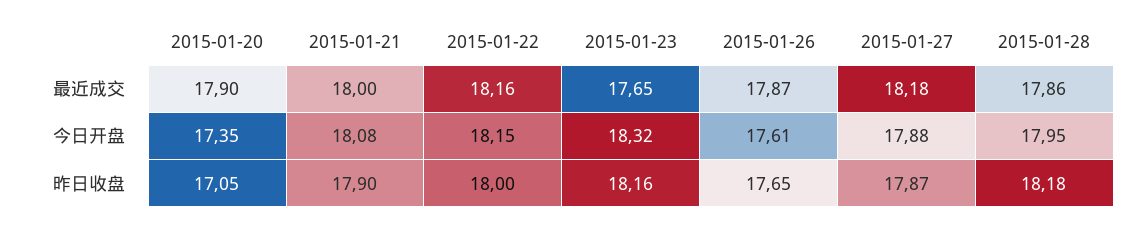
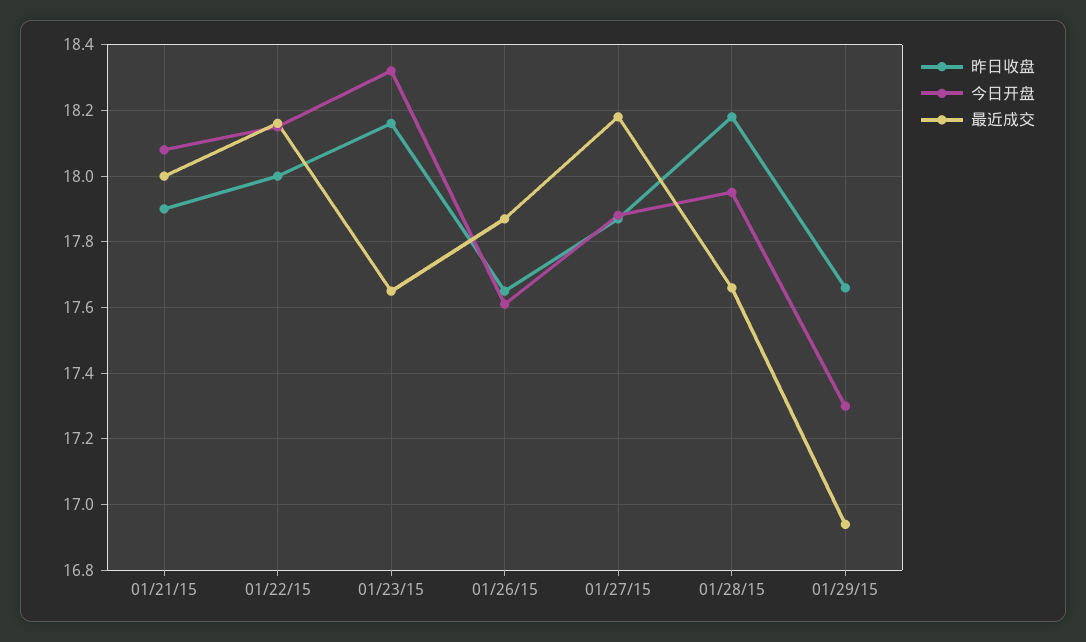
最近成交, 2015-01-20: 17.9 -> none
最近成交, 2015-01-28: 17.86 -> 17.65
今日开盘, 2015-01-20: 17.35 -> none
昨日收盘, 2015-01-20: 17.05 -> none
昨日收盘, 01/29/15: none -> 17.65
今日开盘, 01/29/15: none -> 17.3
最近成交, 01/29/15: none -> 16.95

